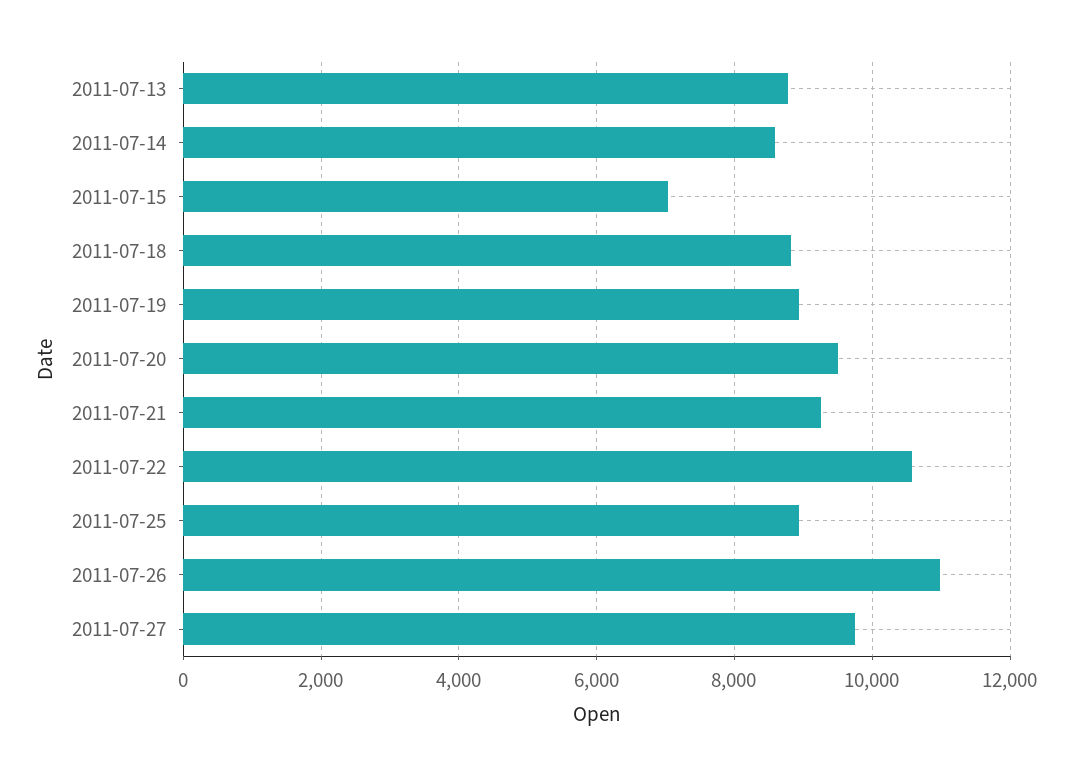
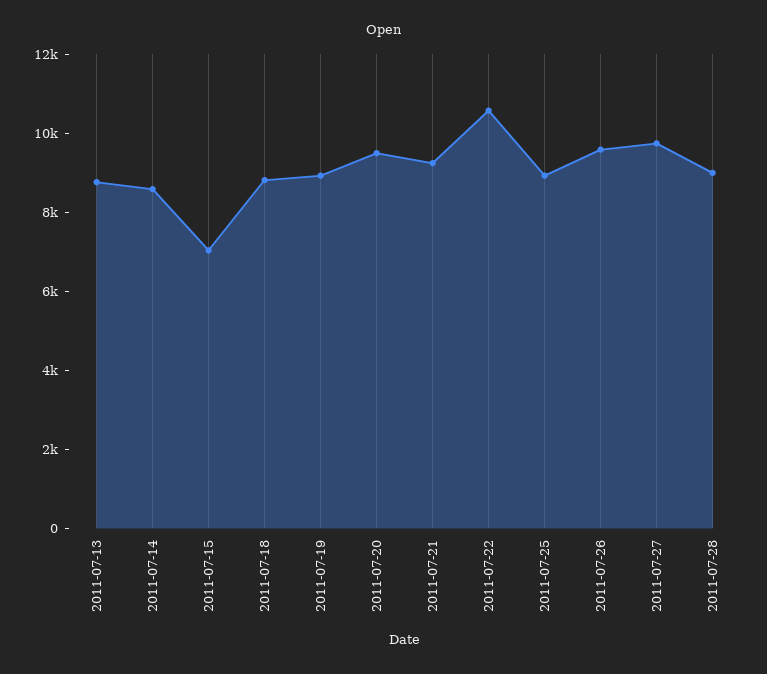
2011-07-26: 11000 -> 9500
2011-07-28: none -> 9000

